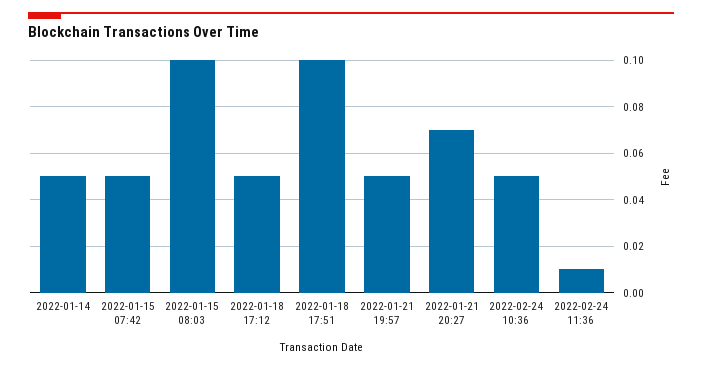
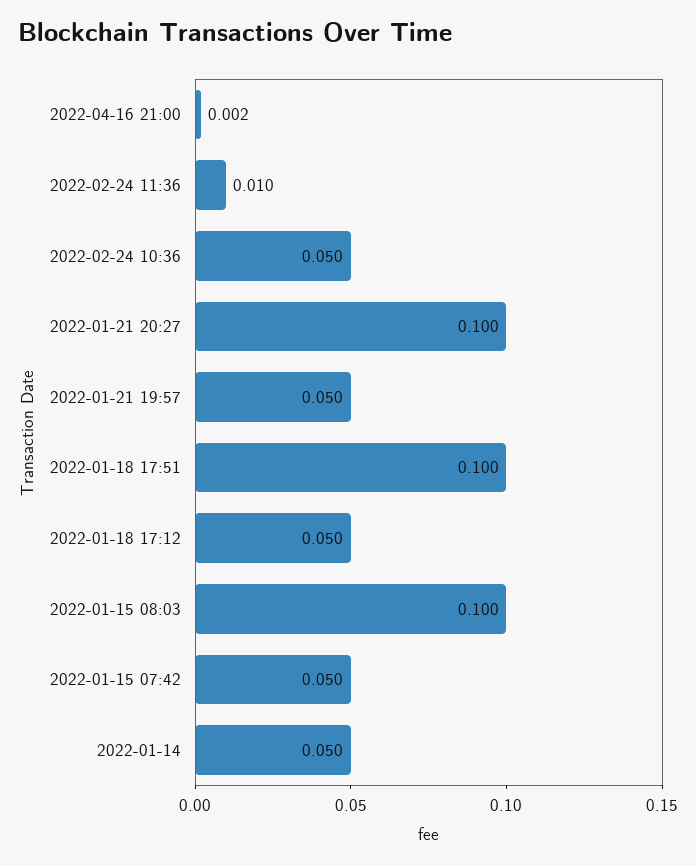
2022-01-21 20:27: 0.07 -> 0.1
2022-04-16 21:00: none -> 0.002

